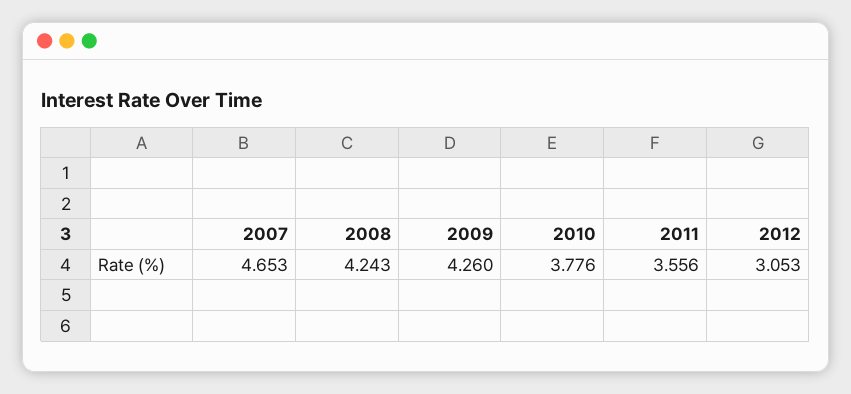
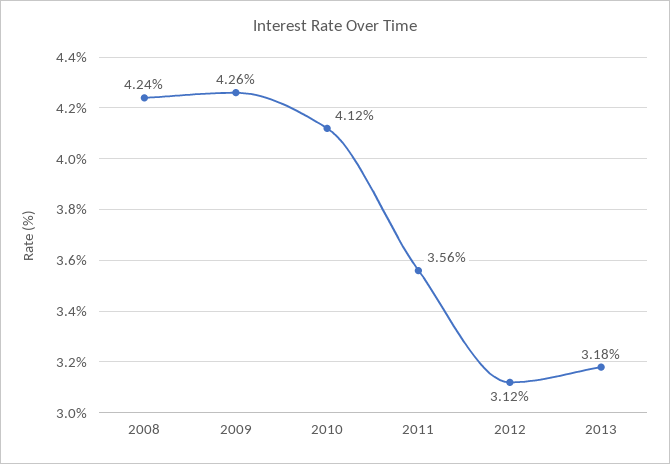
2007: 4.653 -> none
2010: 3.776 -> 4.12
2012: 3.053 -> 3.12
2013: none -> 3.18

